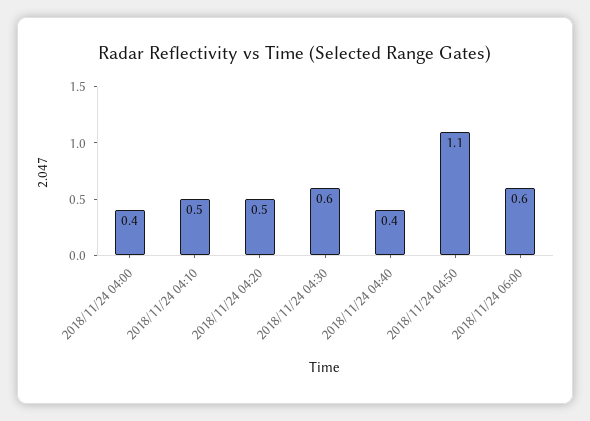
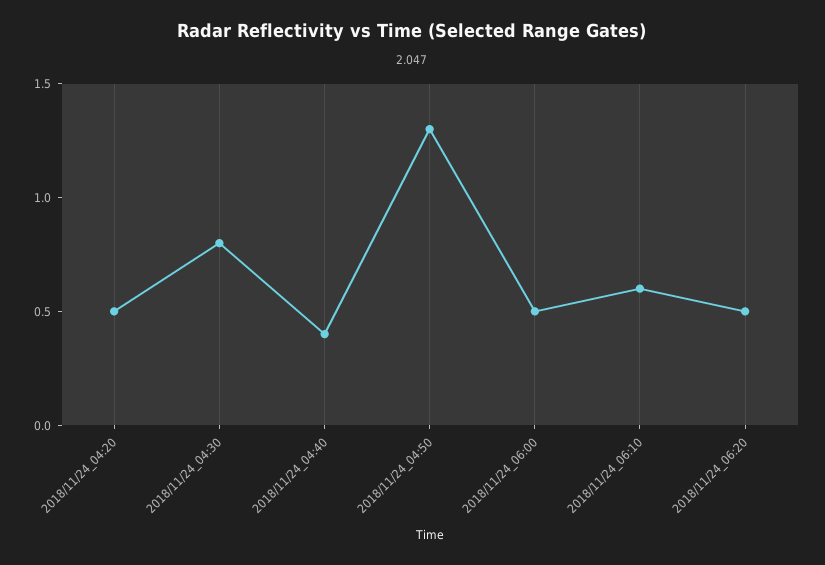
2018/11/24 04:00: 0.4 -> none
2018/11/24 04:10: 0.5 -> none
2018/11/24 04:30: 0.6 -> 0.8
2018/11/24 04:50: 1.1 -> 1.3
2018/11/24 06:00: 0.6 -> 0.5
2018/11/24_06:10: none -> 0.6
2018/11/24_06:20: none -> 0.5

